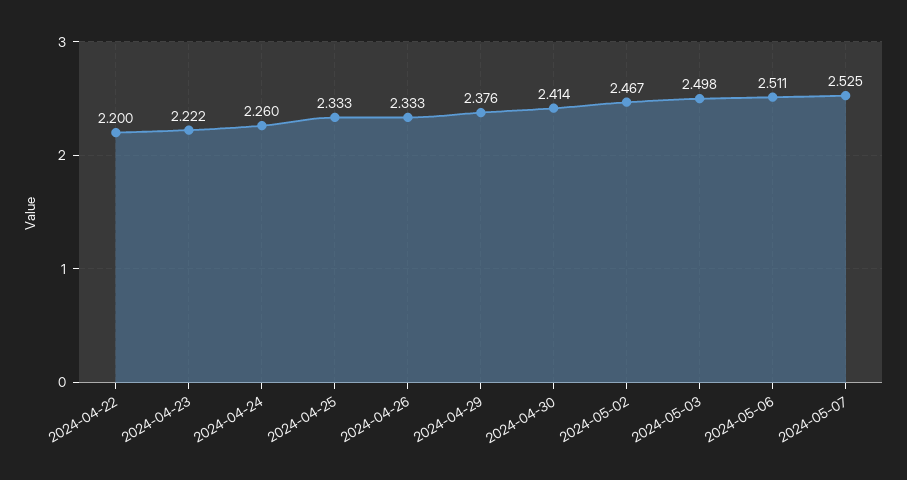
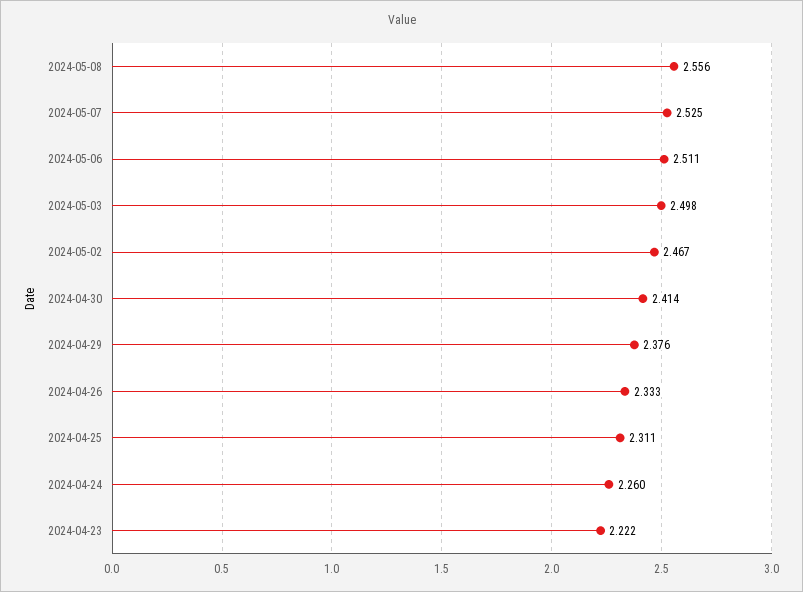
2024-04-22: 2.2 -> none
2024-04-25: 2.333 -> 2.311
2024-05-08: none -> 2.556

